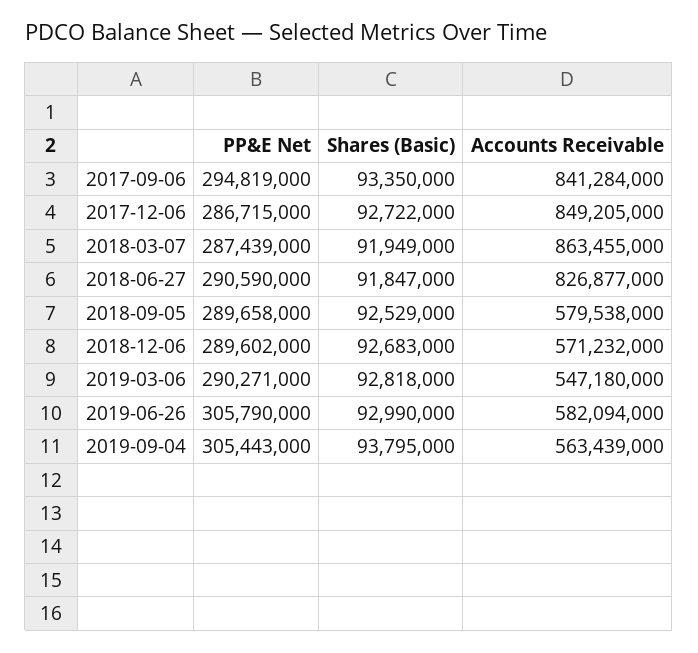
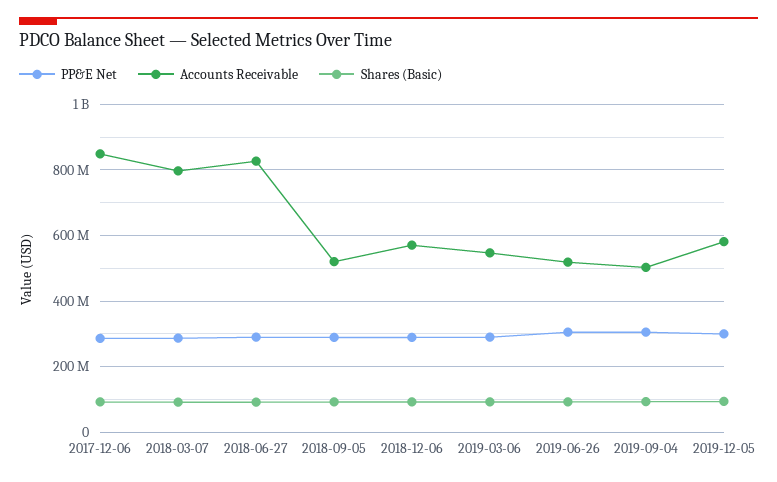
PP&E Net, 2017-09-06: 294819000 -> none
Shares (Basic), 2017-09-06: 93350000 -> none
Accounts Receivable, 2017-09-06: 841284000 -> none
Accounts Receivable, 2018-03-07: 863455000 -> 800000000
Accounts Receivable, 2018-09-05: 579538000 -> 520000000
Accounts Receivable, 2019-06-26: 582094000 -> 520000000
Accounts Receivable, 2019-09-04: 563439000 -> 500000000
PP&E Net, 2019-12-05: none -> 300000000
Accounts Receivable, 2019-12-05: none -> 580000000
Shares (Basic), 2019-12-05: none -> 100000000

